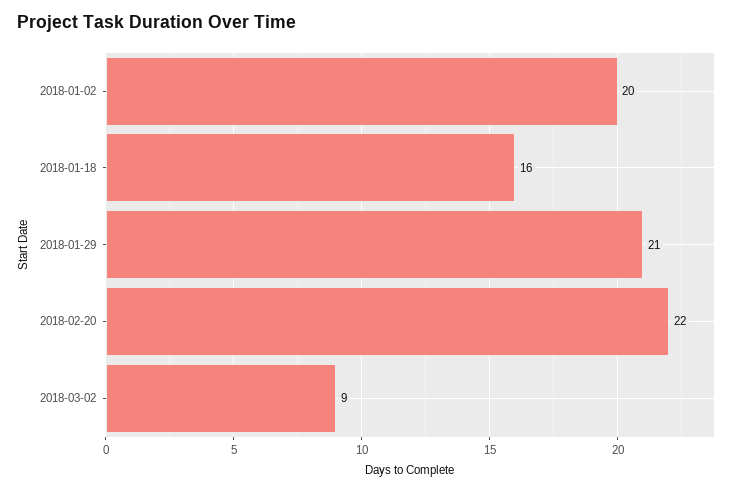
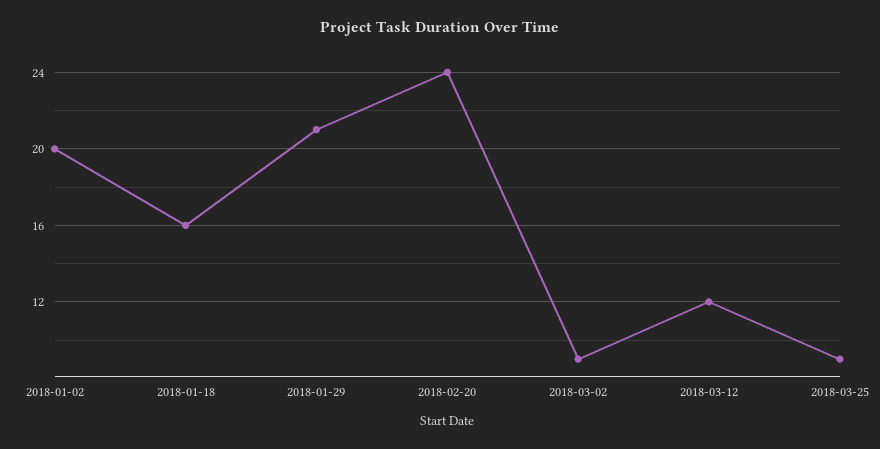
2018-02-20: 22 -> 24
2018-03-12: none -> 12
2018-03-25: none -> 9

